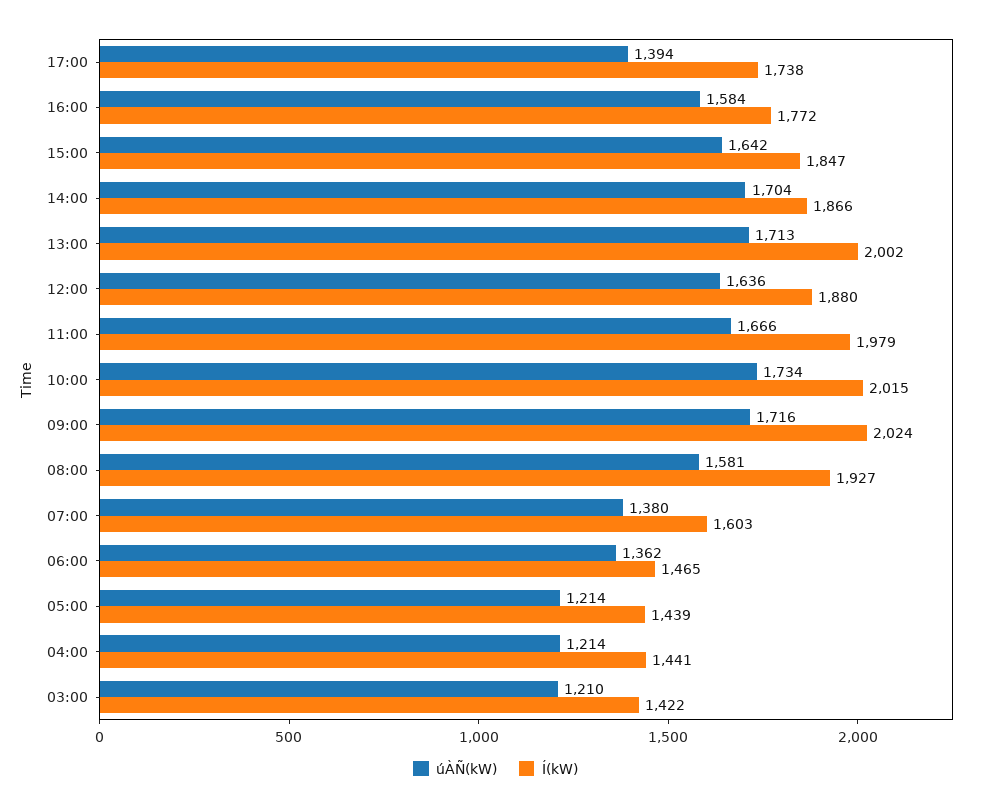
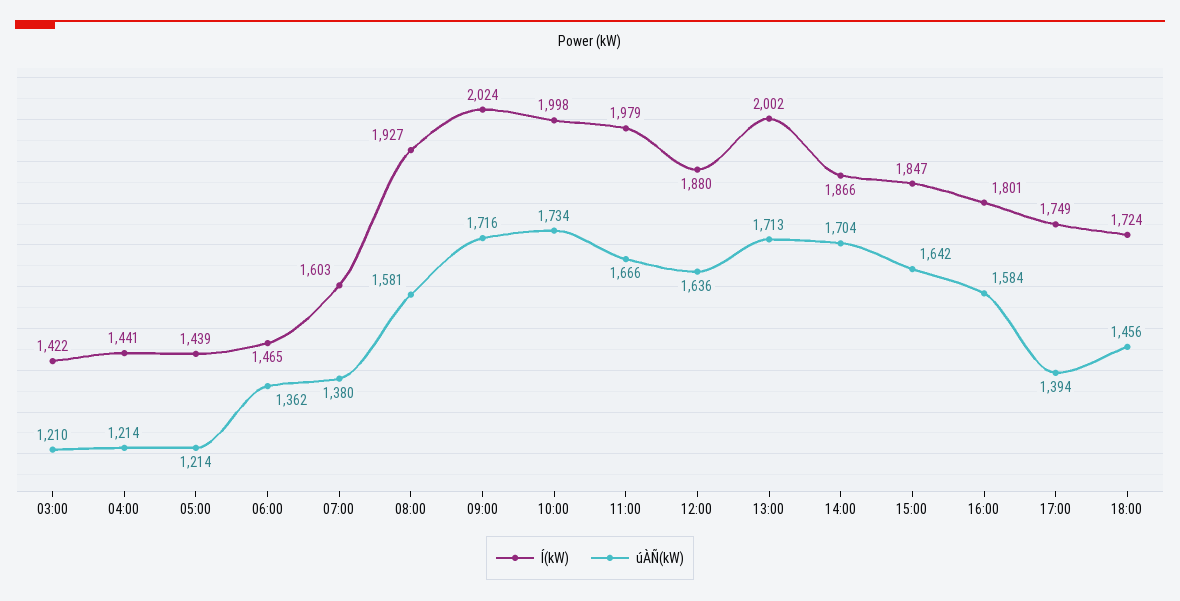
Í(kW), 17:00: 1738 -> 1749
Í(kW), 16:00: 1772 -> 1801
Í(kW), 10:00: 2015 -> 1998
Í(kW), 18:00: none -> 1724
úÀÑ(kW), 18:00: none -> 1456

